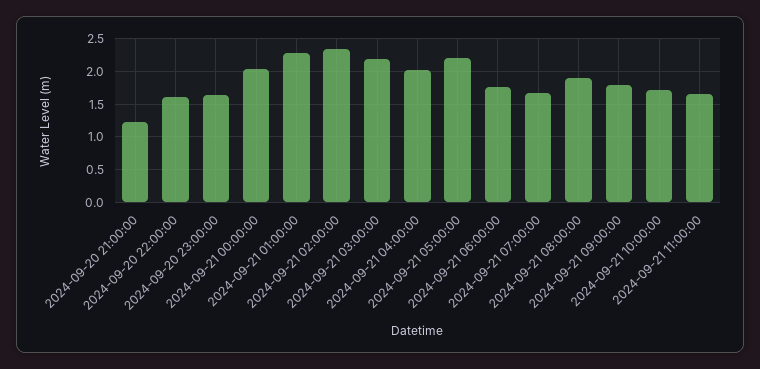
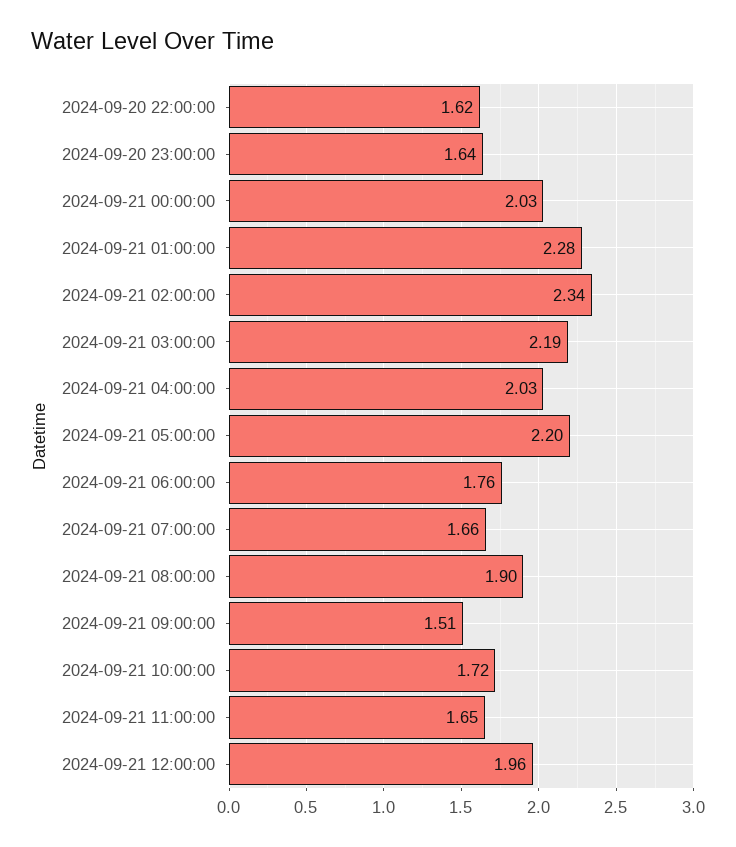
2024-09-20 21:00:00: 1.2 -> none
2024-09-21 09:00:00: 1.8 -> 1.51
2024-09-21 12:00:00: none -> 1.96

